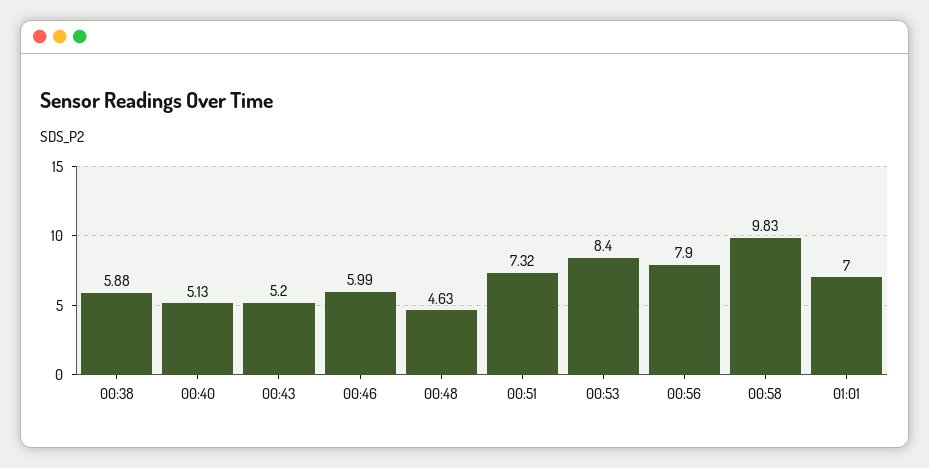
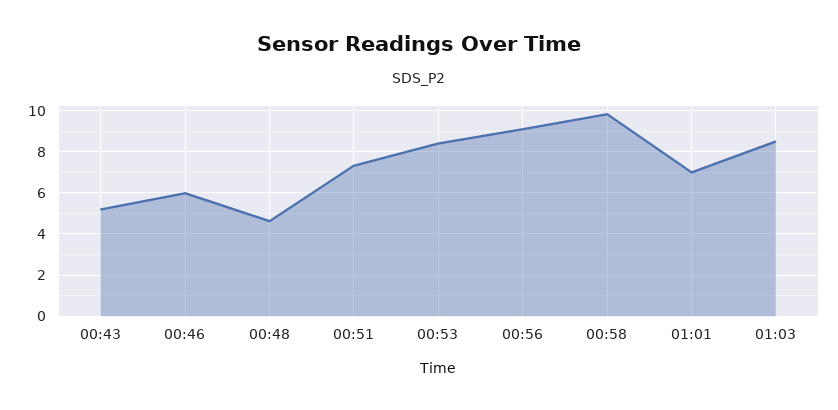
00:38: 5.88 -> none
00:40: 5.13 -> none
00:56: 7.9 -> 9
01:03: none -> 8.5

